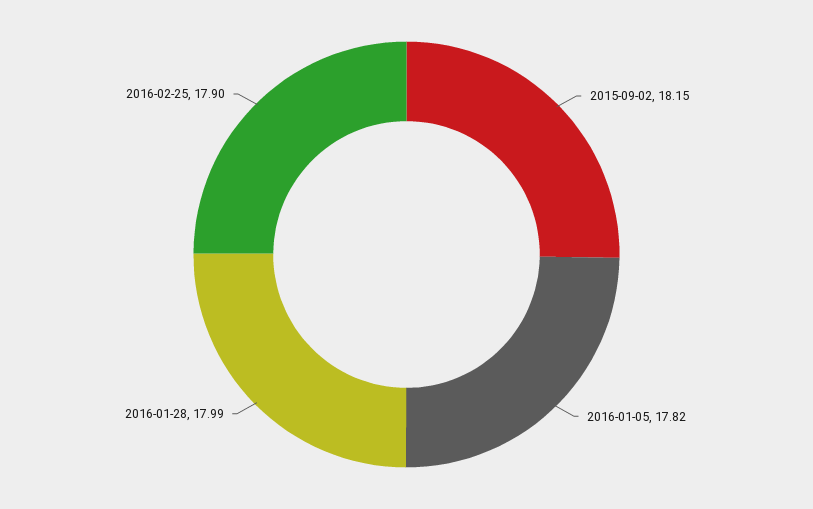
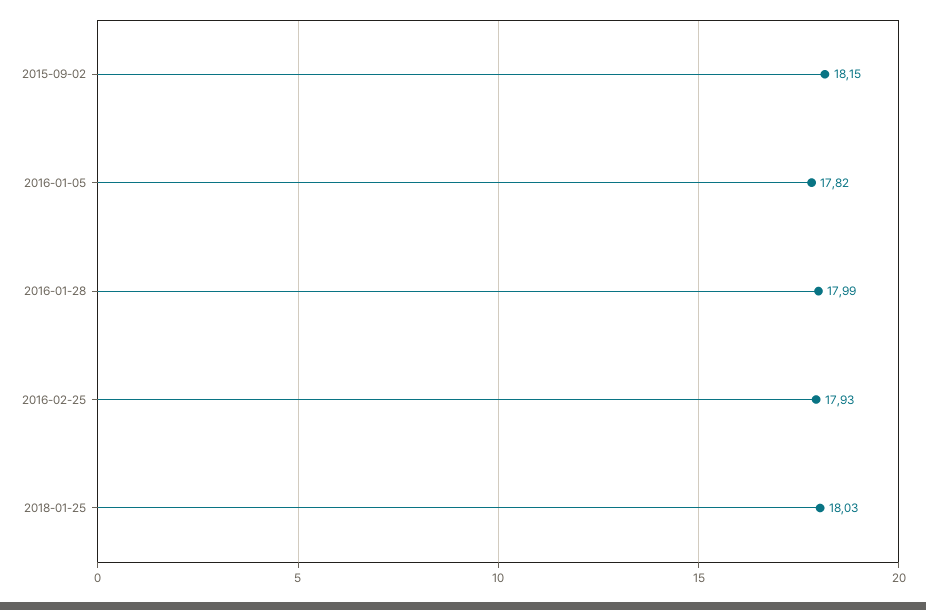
2016-02-25: 17.9 -> 17.93
2018-01-25: none -> 18.03

